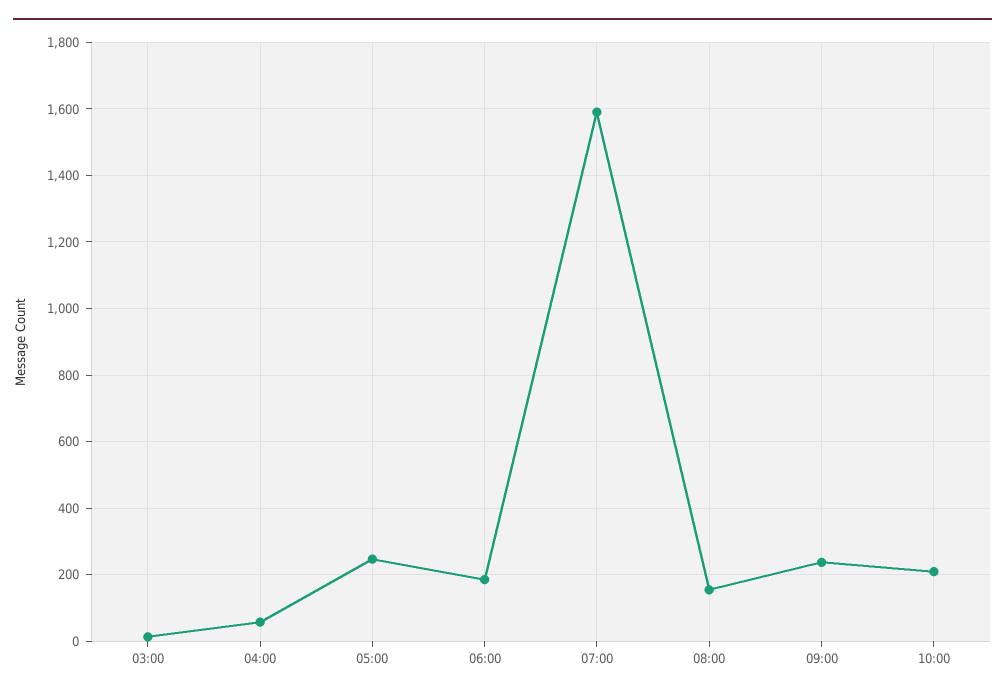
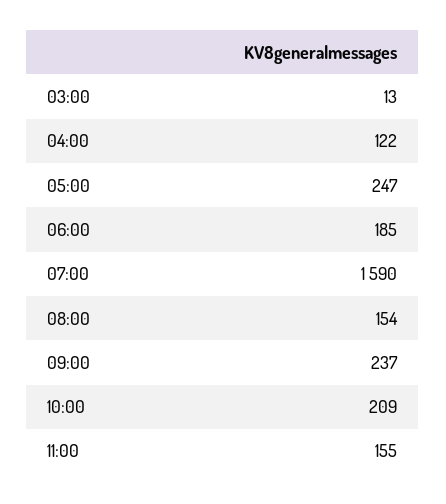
04:00: 60 -> 122
11:00: none -> 155

